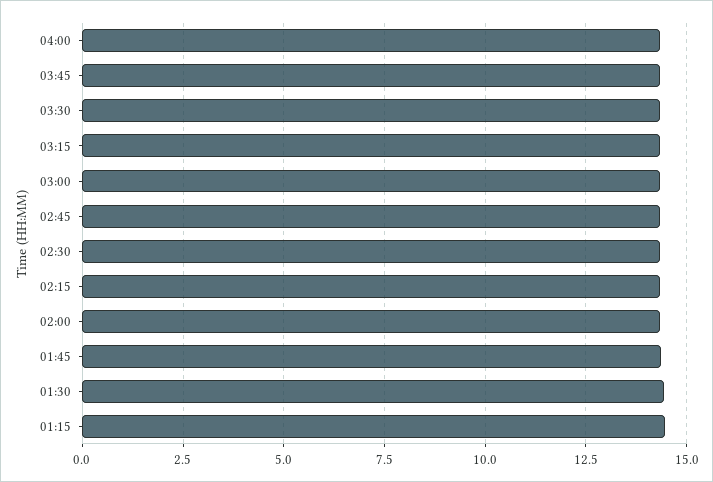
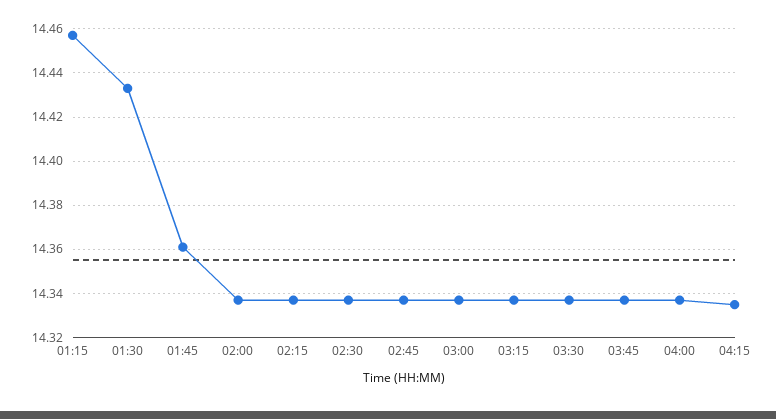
04:15: none -> 14.335

